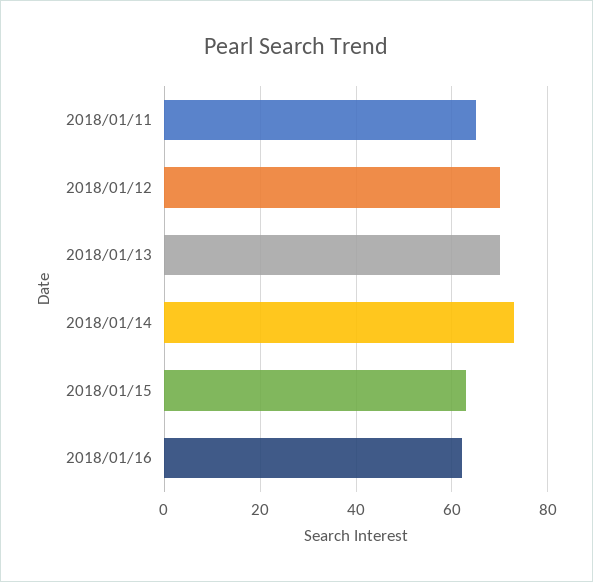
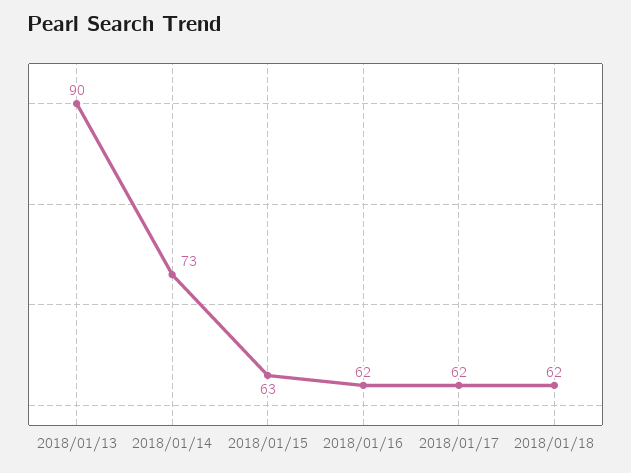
2018/01/11: 65 -> none
2018/01/12: 70 -> none
2018/01/13: 70 -> 90
2018/01/17: none -> 62
2018/01/18: none -> 62

